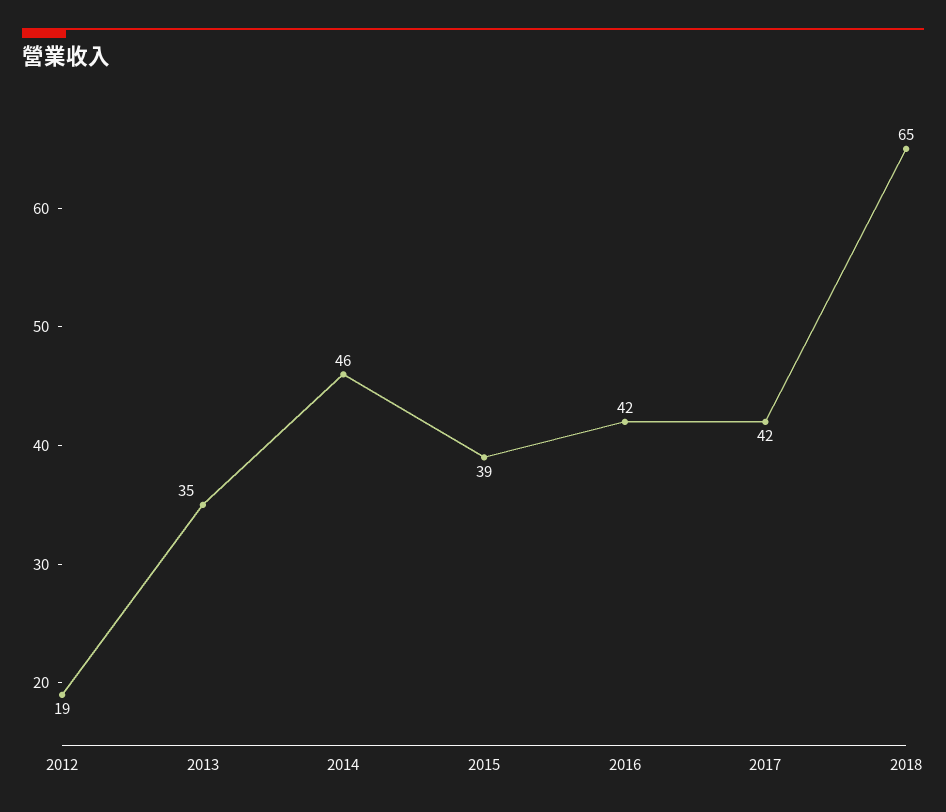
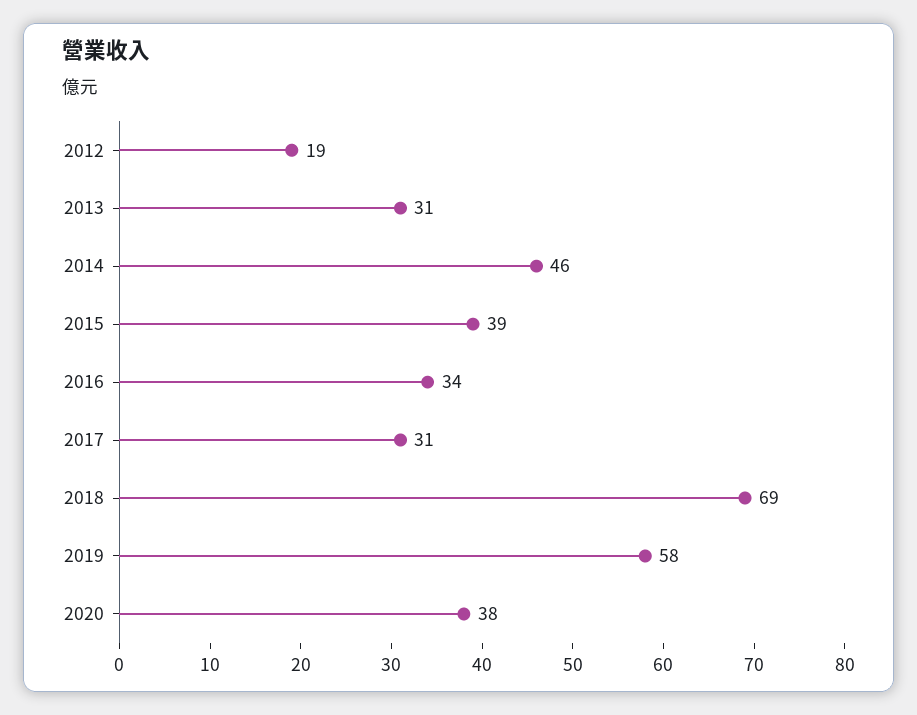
2013: 35 -> 31
2016: 42 -> 34
2017: 42 -> 31
2018: 65 -> 69
2019: none -> 58
2020: none -> 38

